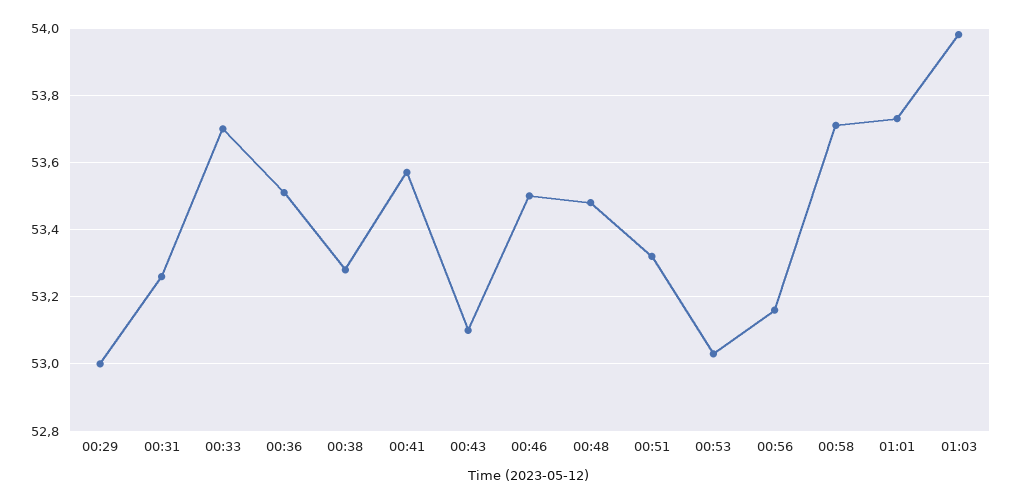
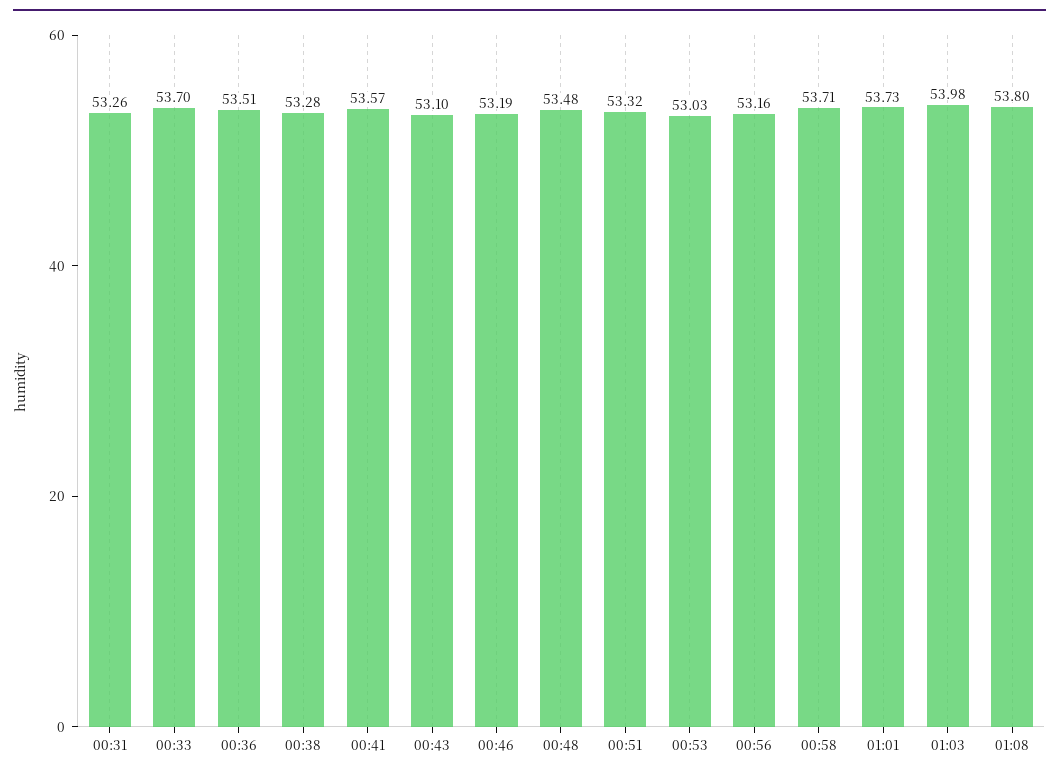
00:29: 53 -> none
00:46: 53.5 -> 53.19
01:08: none -> 53.8

